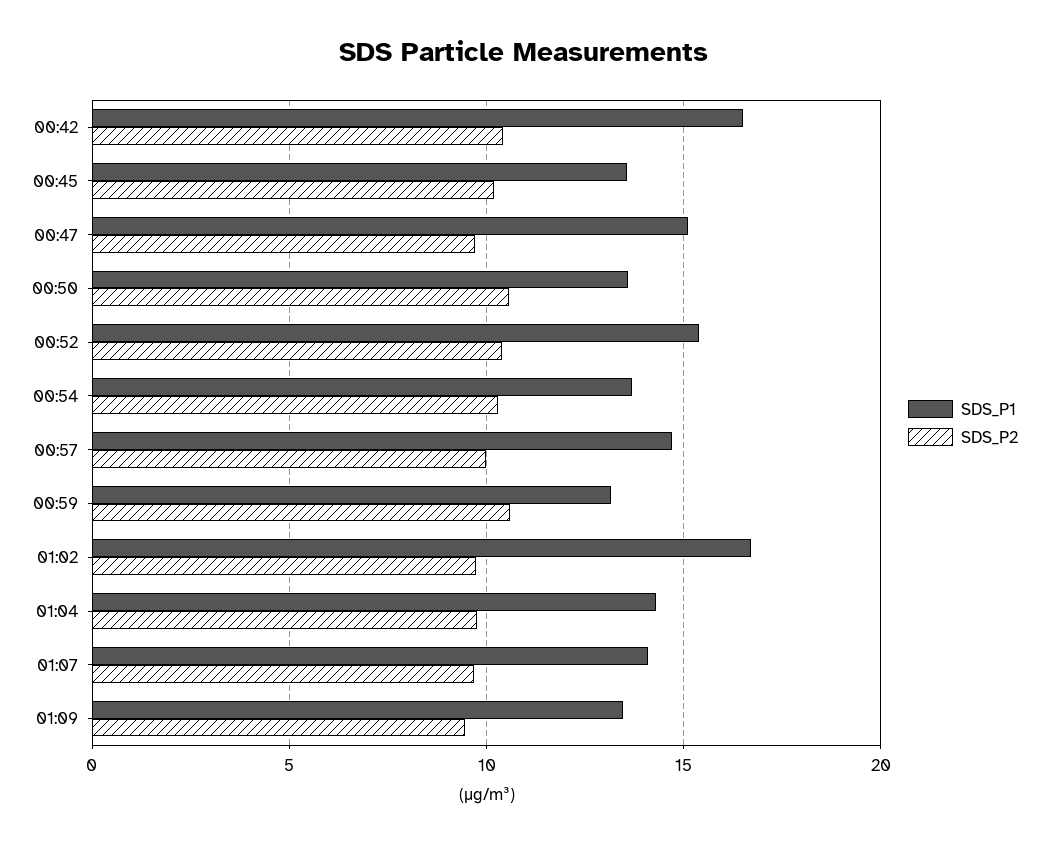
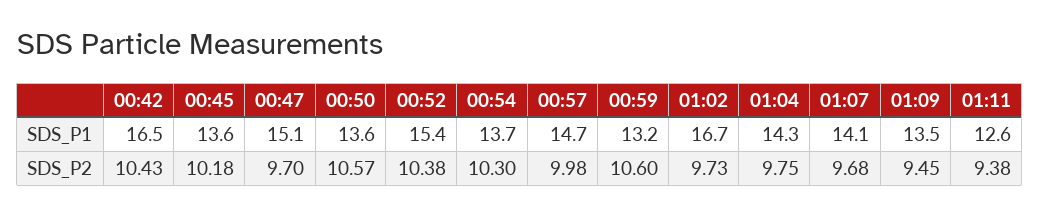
SDS_P1, 01:11: none -> 12.6
SDS_P2, 01:11: none -> 9.38

